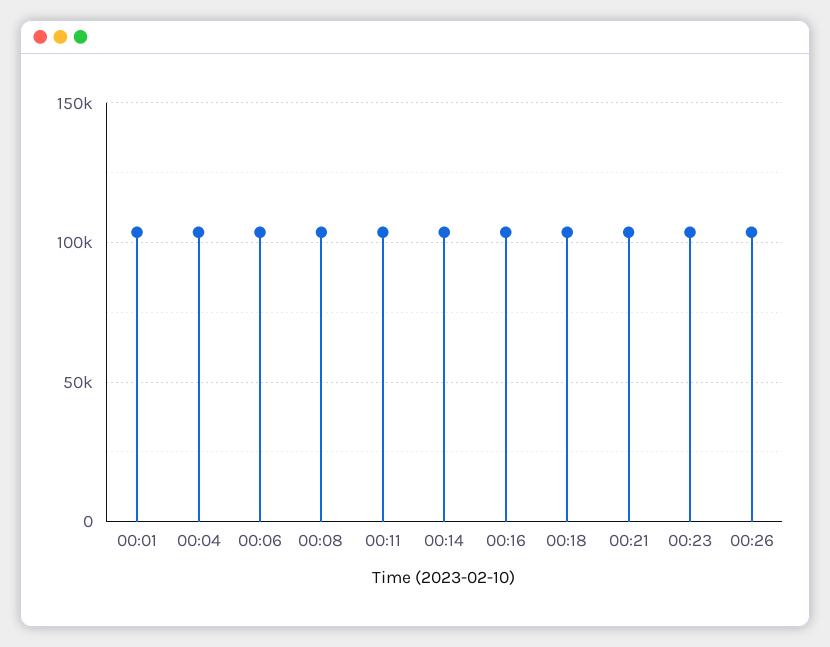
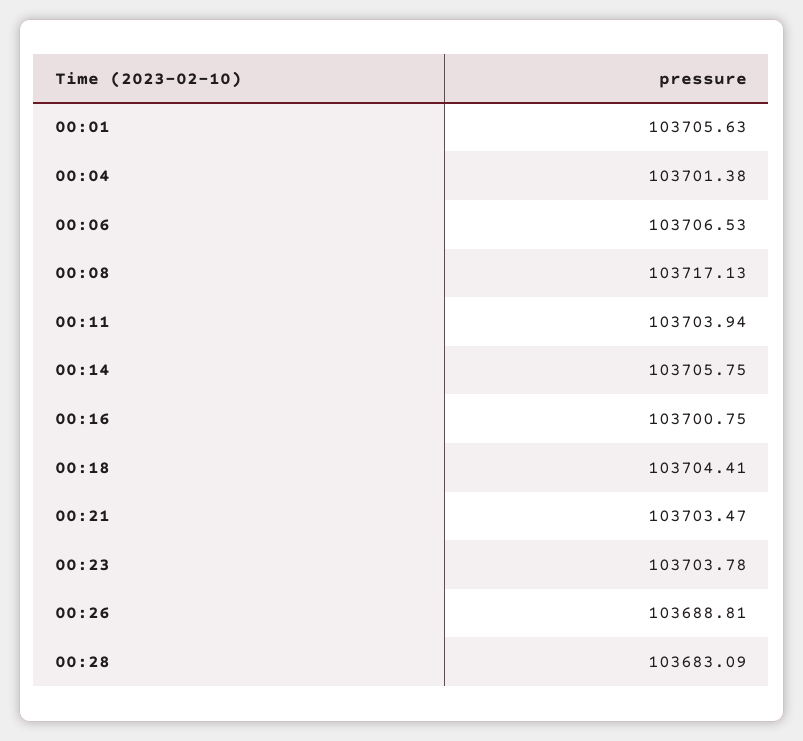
00:28: none -> 103683.09

